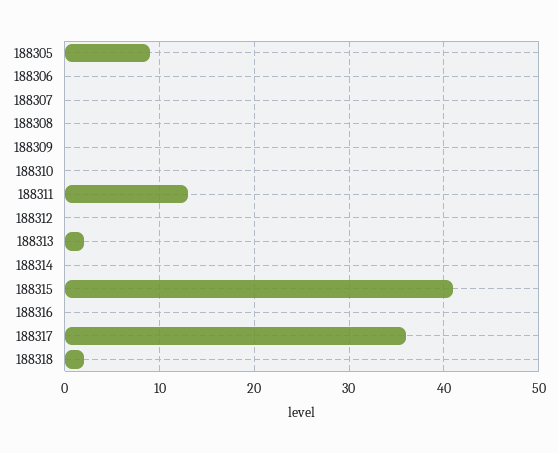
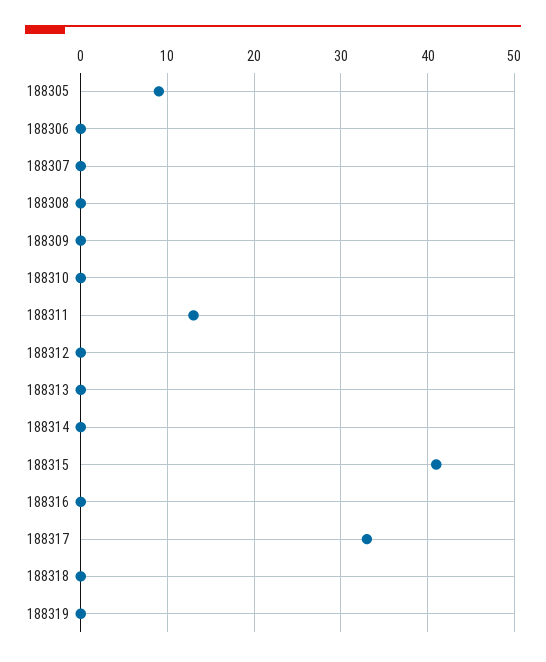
188313: 2 -> 0
188317: 36 -> 33
188318: 2 -> 0
188319: none -> 0

